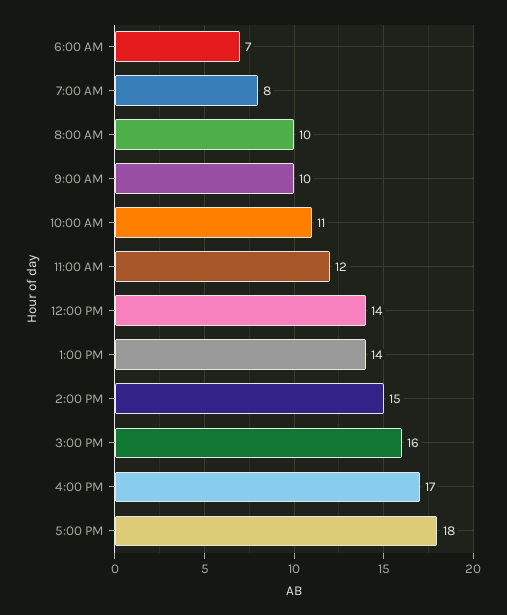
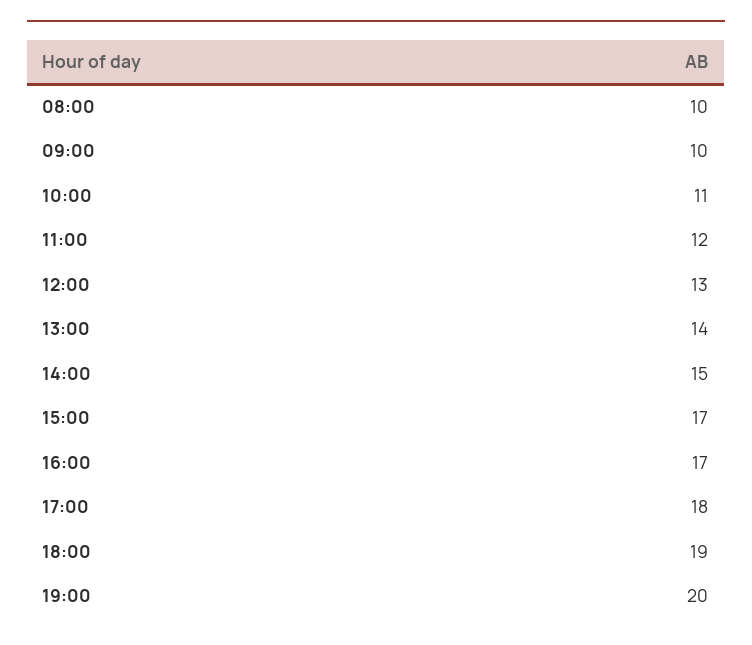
6:00 AM: 7 -> none
7:00 AM: 8 -> none
12:00 PM: 14 -> 13
3:00 PM: 16 -> 17
18:00: none -> 19
19:00: none -> 20

